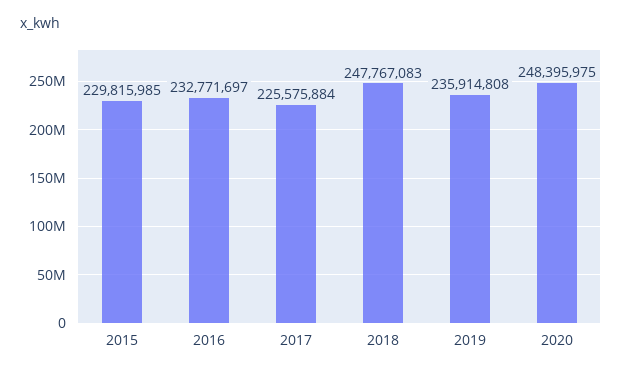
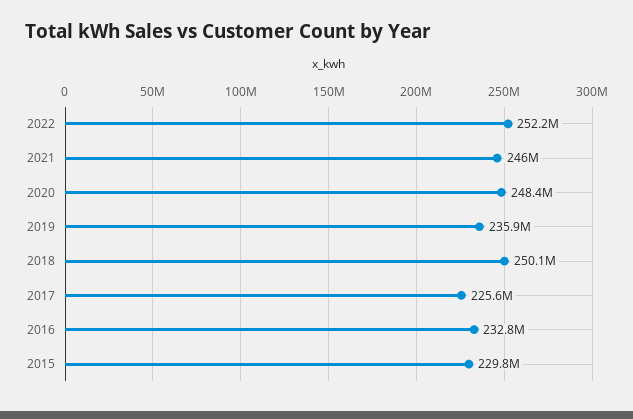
2018: 247767083 -> 250100000
2022: none -> 252200000
2021: none -> 246000000

